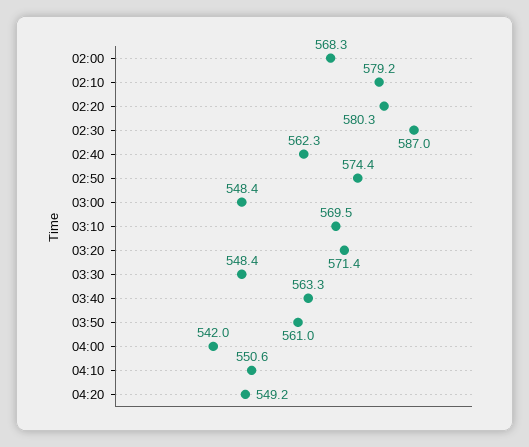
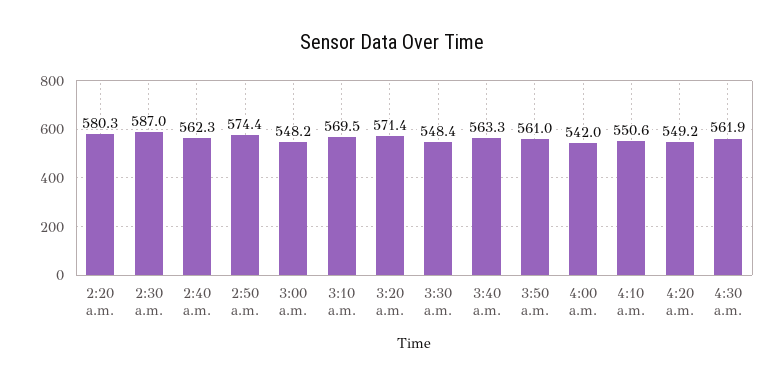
02:00: 568.3 -> none
02:10: 579.2 -> none
03:00: 548.4 -> 548.2
4:30 a.m.: none -> 561.9

